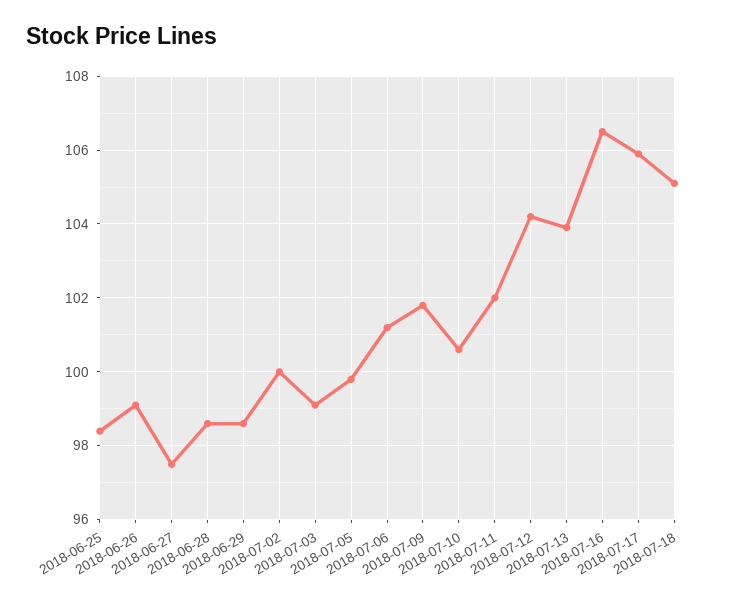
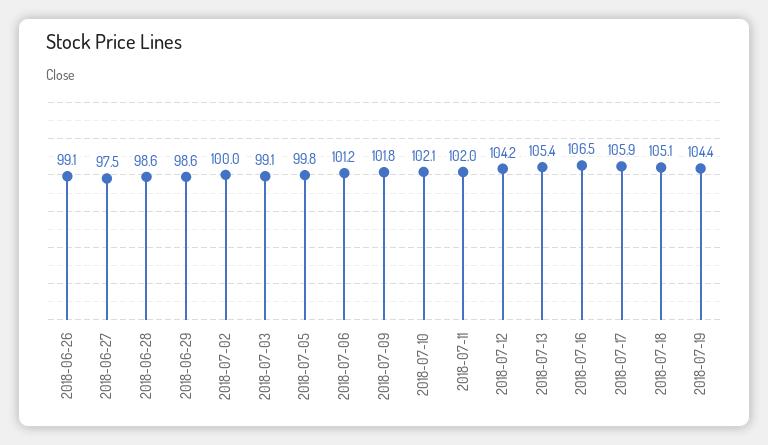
2018-06-25: 98.5 -> none
2018-07-10: 100.5 -> 102.1
2018-07-13: 104 -> 105.4
2018-07-19: none -> 104.4

